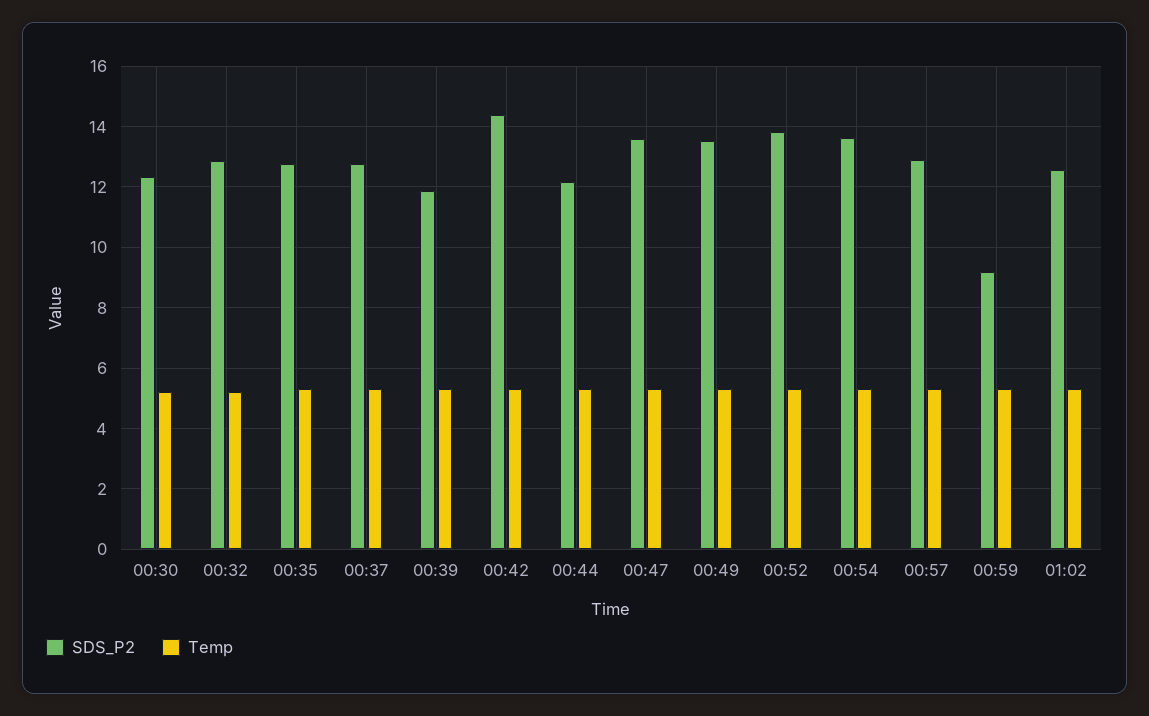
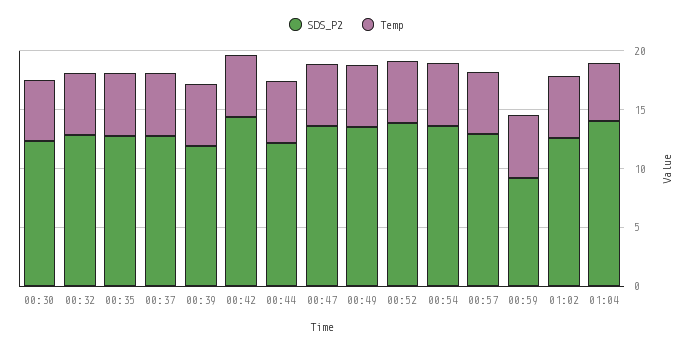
SDS_P2, 01:04: none -> 14
Temp, 01:04: none -> 5

